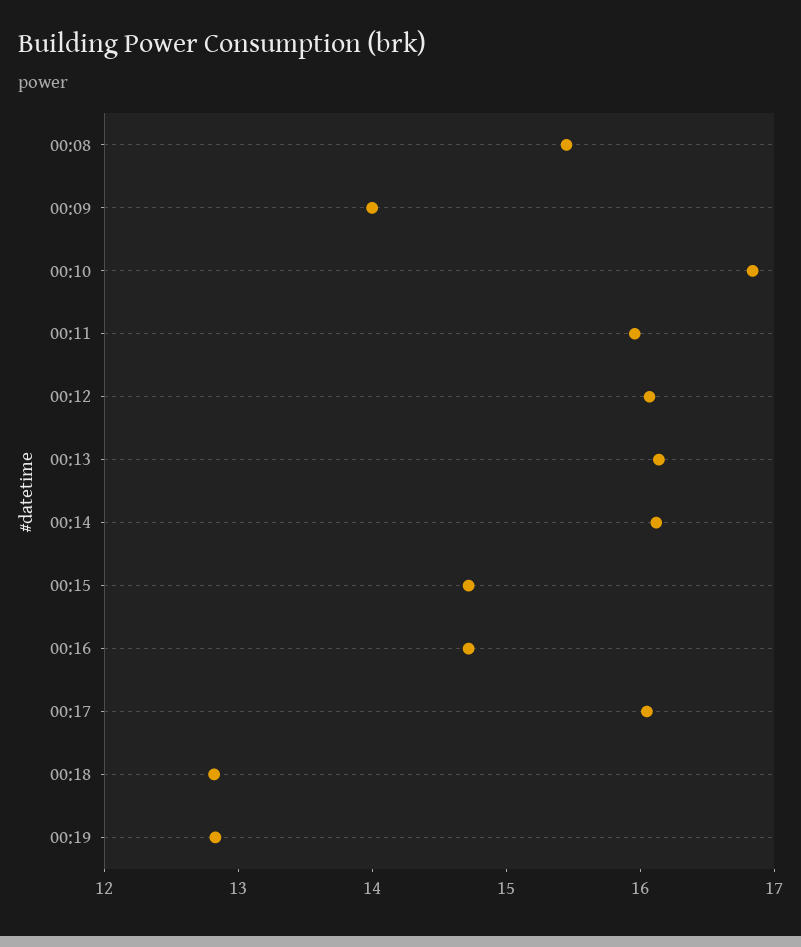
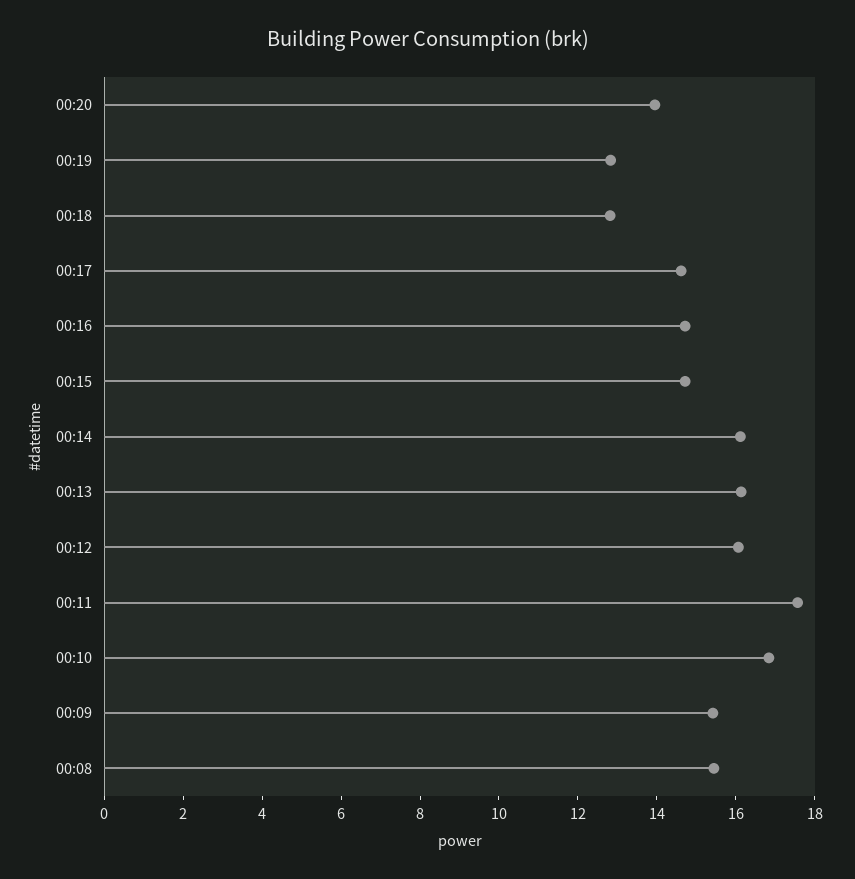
00:09: 14 -> 15.5
00:11: 16 -> 17.5
00:17: 16 -> 14.5
00:20: none -> 14

